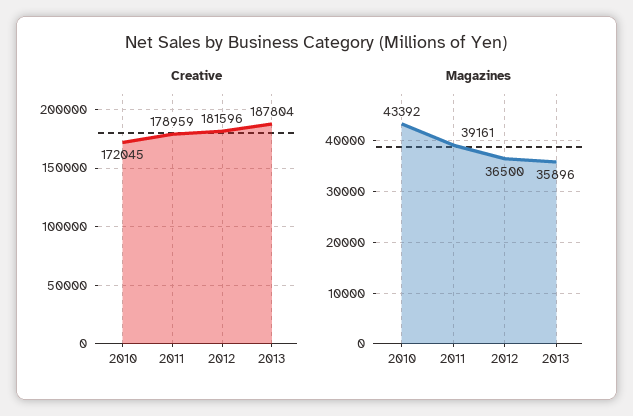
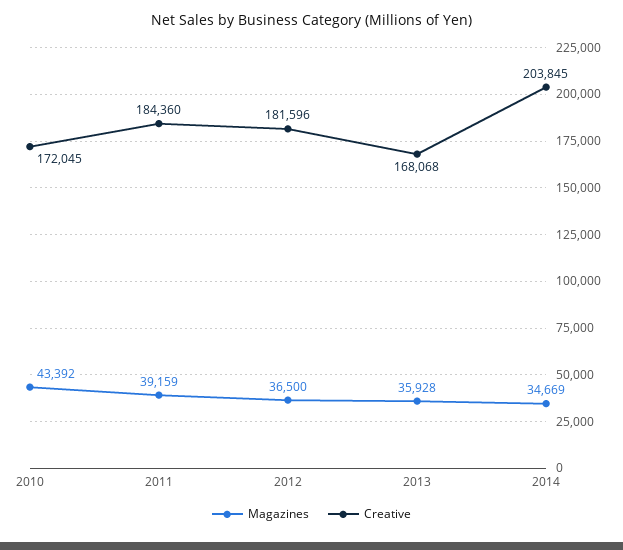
Creative, 2011: 178959 -> 184360
Creative, 2013: 187804 -> 168068
Magazines, 2011: 39161 -> 39159
Magazines, 2013: 35896 -> 35928
Magazines, 2014: none -> 34669
Creative, 2014: none -> 203845

